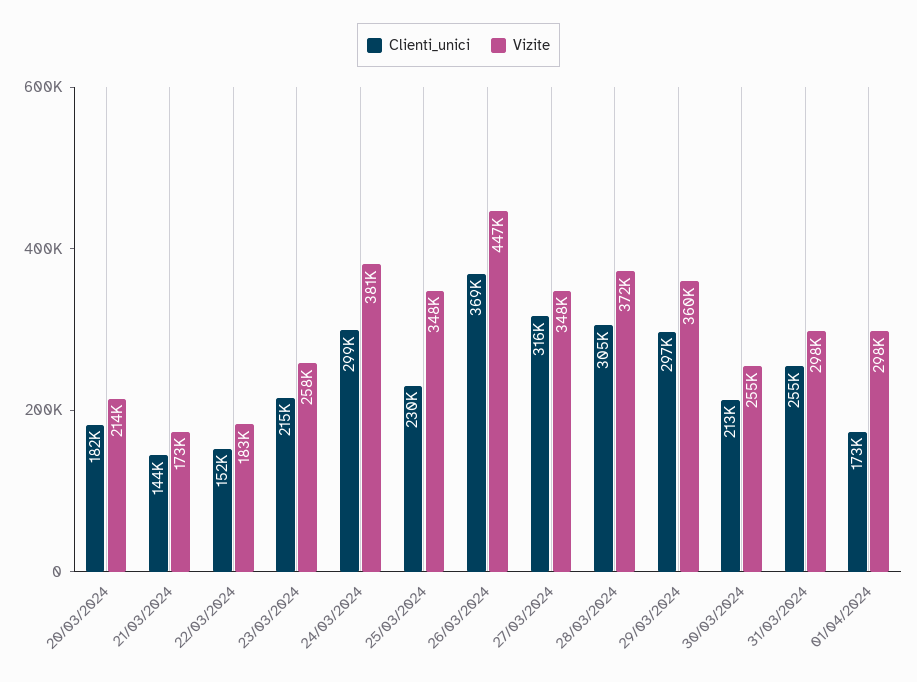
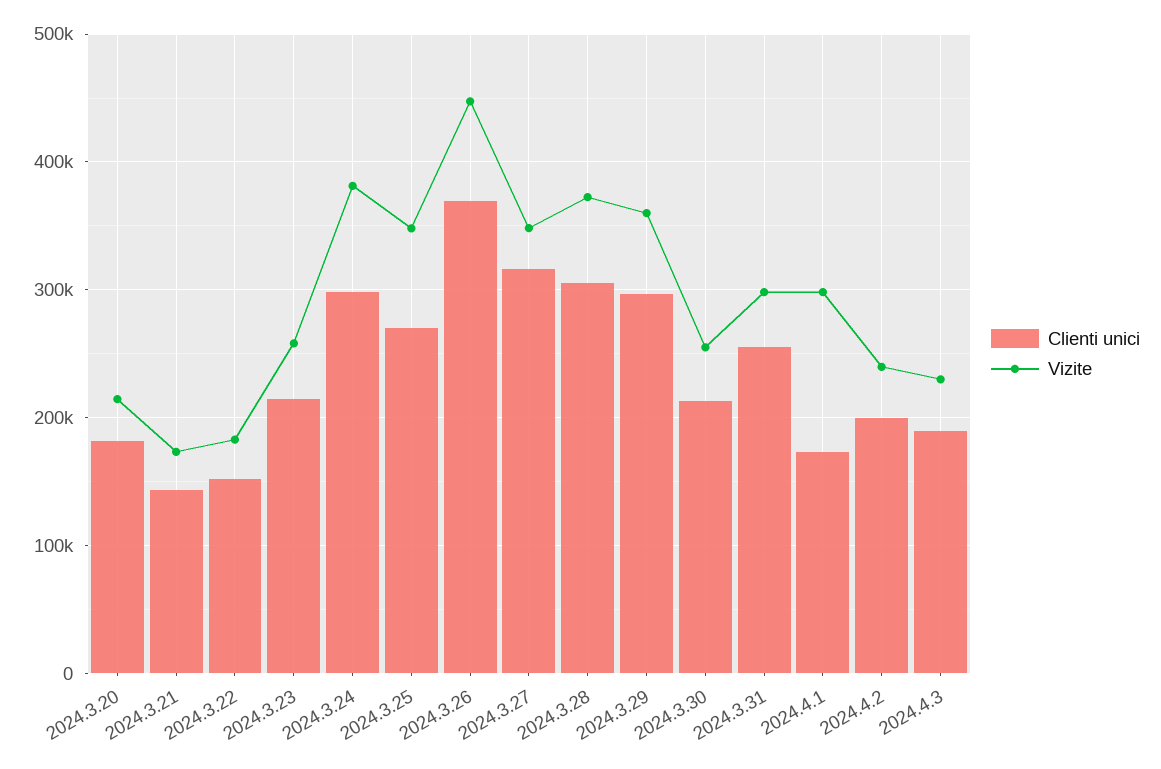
Clienti_unici, 25/03/2024: 230000 -> 270000
Clienti_unici, 2024.4.2: none -> 200000
Vizite, 2024.4.2: none -> 240000
Clienti_unici, 2024.4.3: none -> 190000
Vizite, 2024.4.3: none -> 230000

